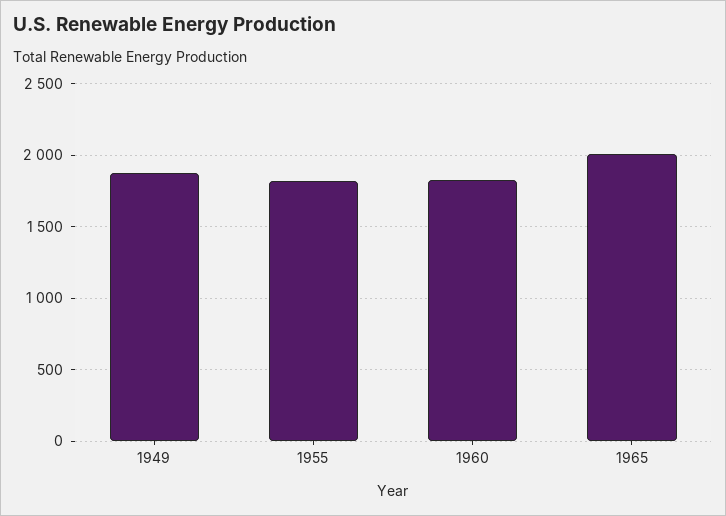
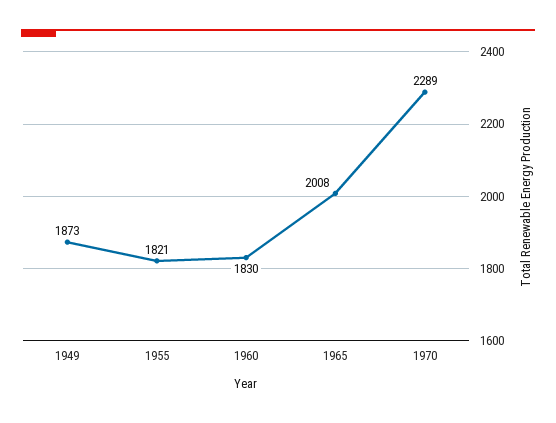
1970: none -> 2289

